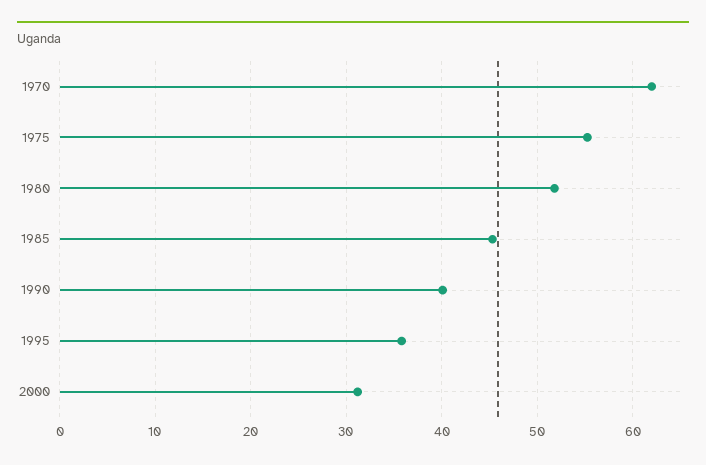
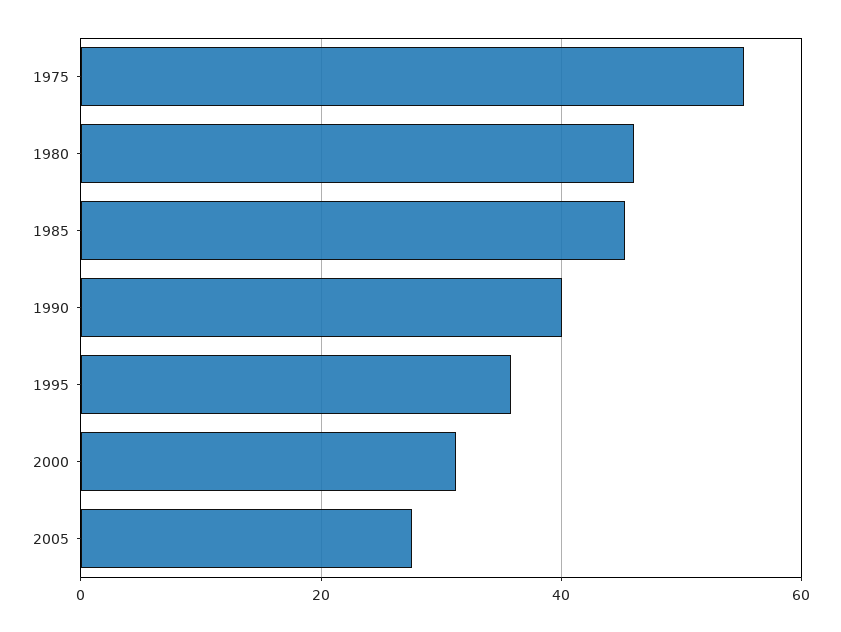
1970: 62 -> none
1980: 52 -> 46
2005: none -> 28

